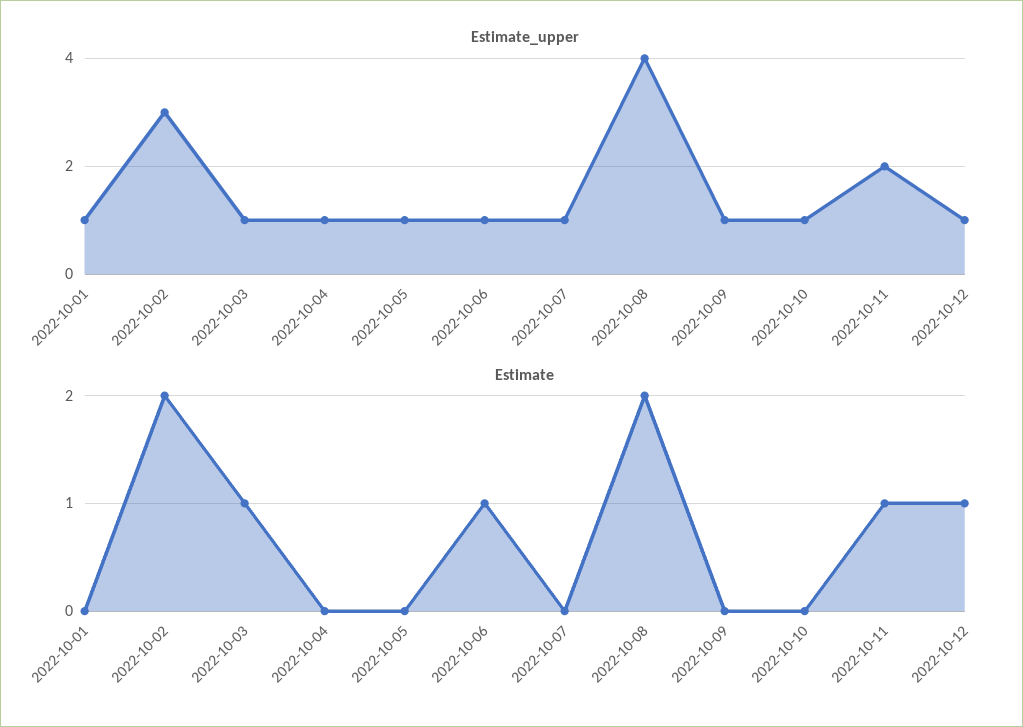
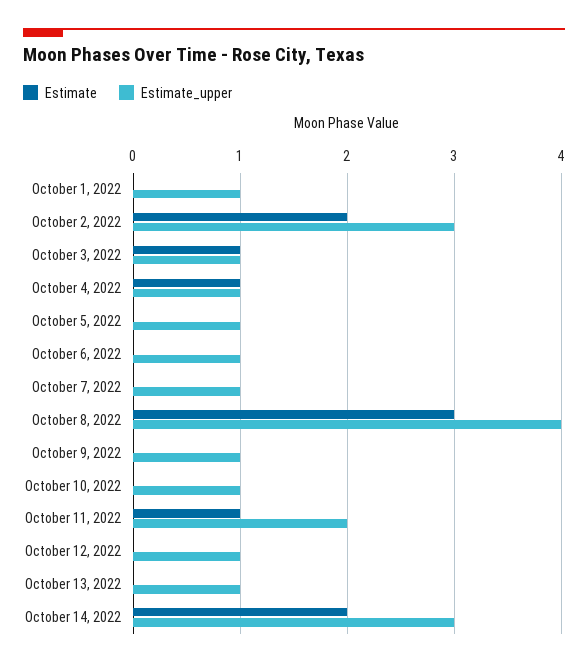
Estimate, 2022-10-04: 0 -> 1
Estimate, 2022-10-06: 1 -> 0
Estimate, 2022-10-08: 2 -> 3
Estimate, 2022-10-12: 1 -> 0
Estimate, October 13, 2022: none -> 0
Estimate_upper, October 13, 2022: none -> 1
Estimate, October 14, 2022: none -> 2
Estimate_upper, October 14, 2022: none -> 3

